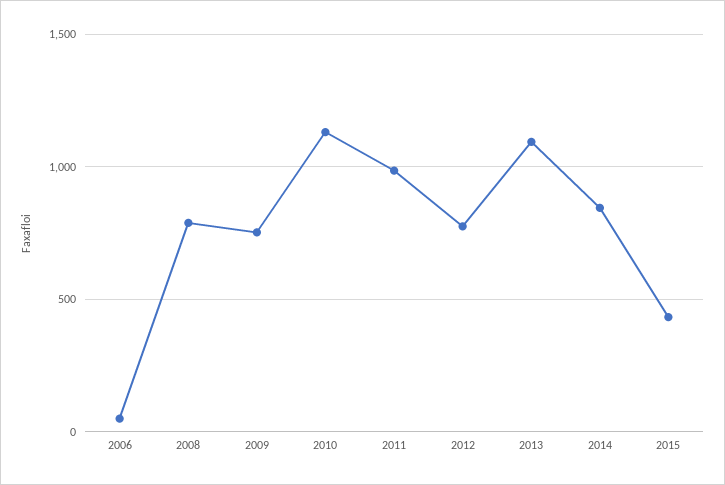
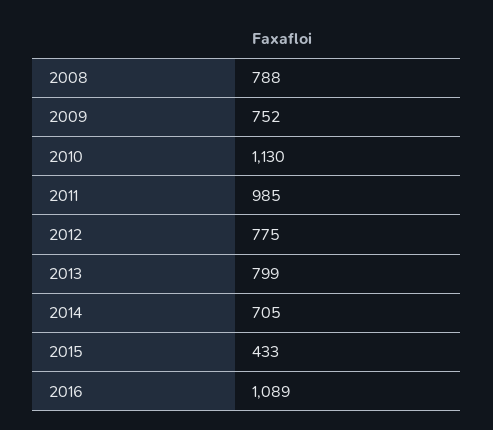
2006: 50 -> none
2013: 1100 -> 799
2014: 850 -> 705
2016: none -> 1089

